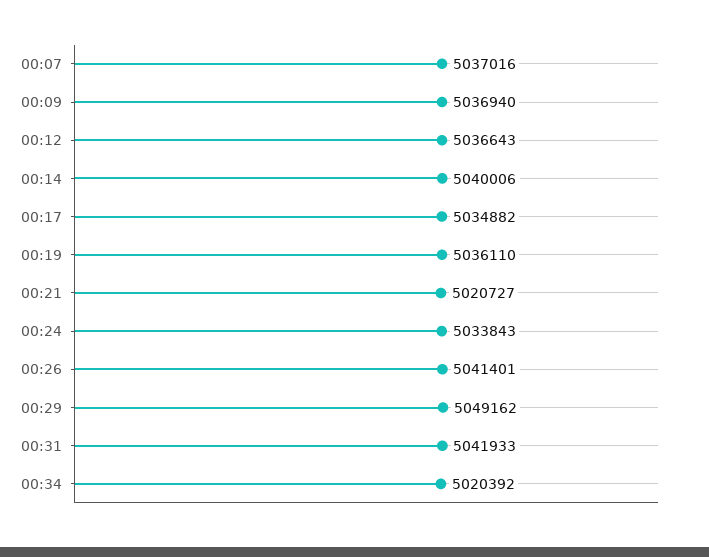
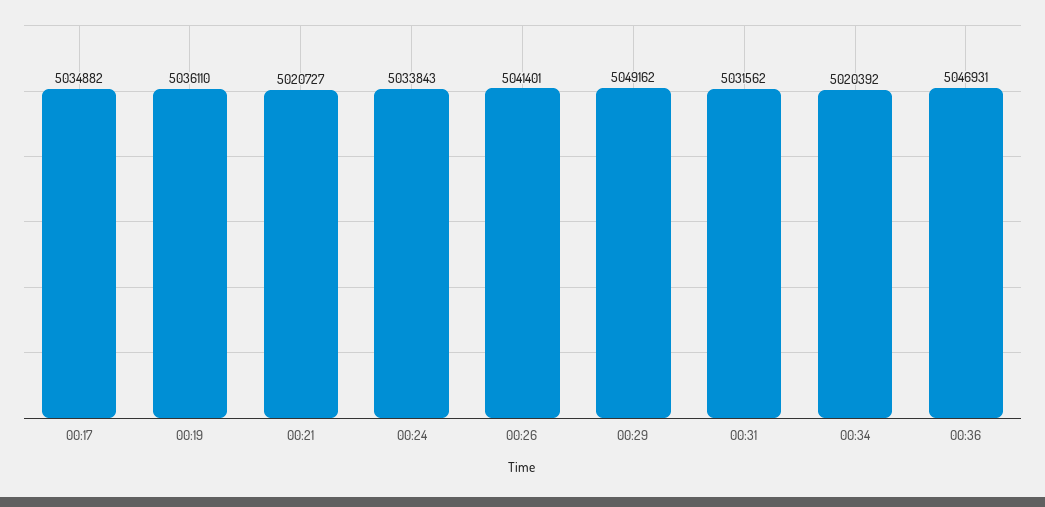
00:07: 5037016 -> none
00:09: 5036940 -> none
00:12: 5036643 -> none
00:14: 5040006 -> none
00:31: 5041933 -> 5031562
00:36: none -> 5046931

